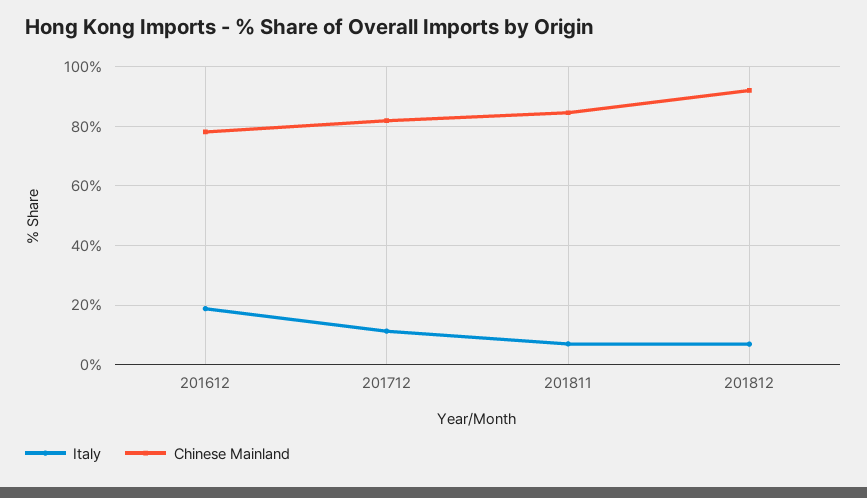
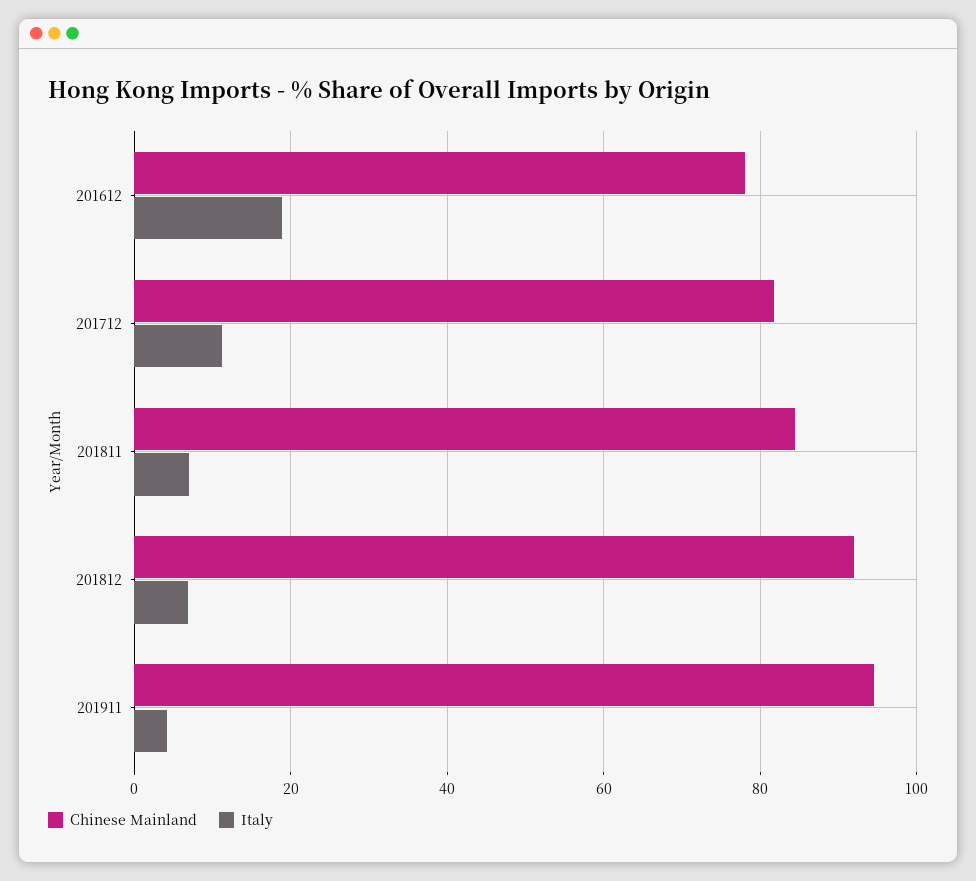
Chinese Mainland, 201911: none -> 94
Italy, 201911: none -> 4

